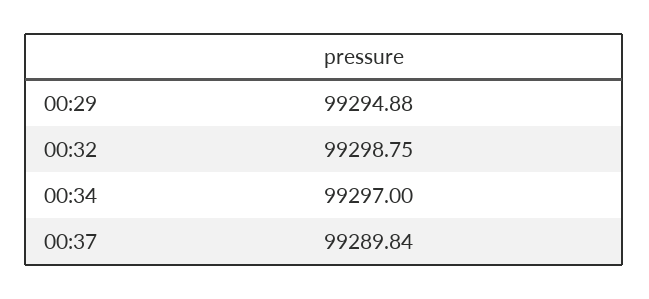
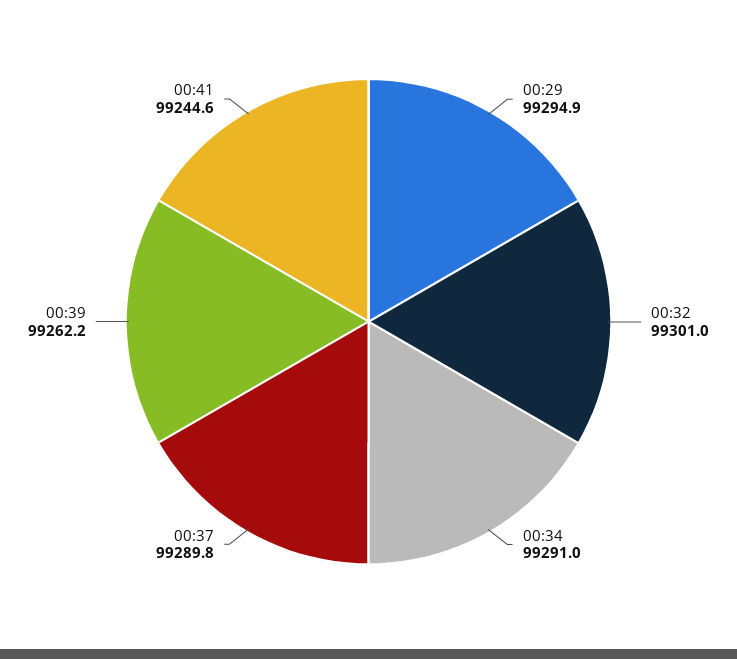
00:32: 99298.75 -> 99301
00:34: 99297 -> 99291
00:39: none -> 99262.2
00:41: none -> 99244.6

